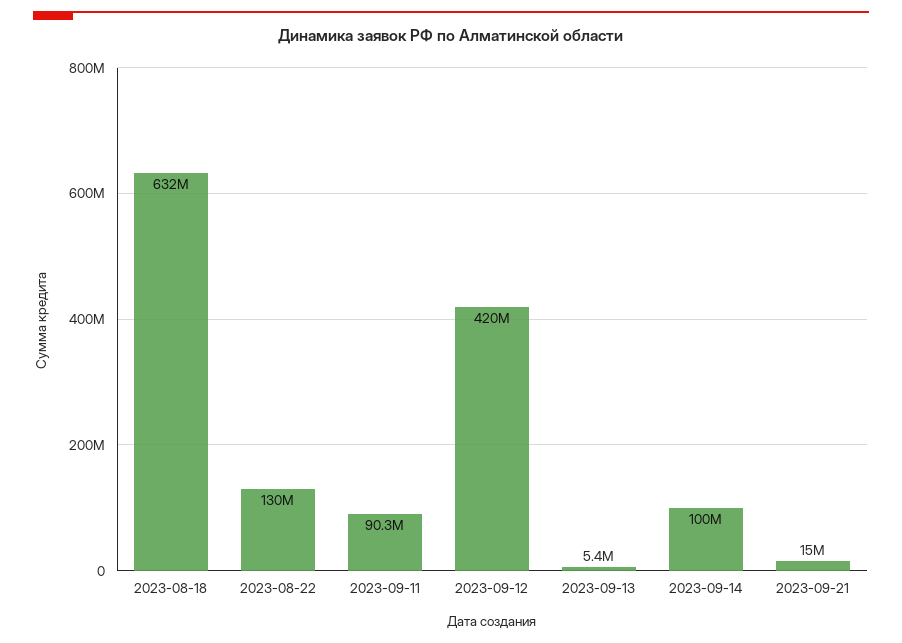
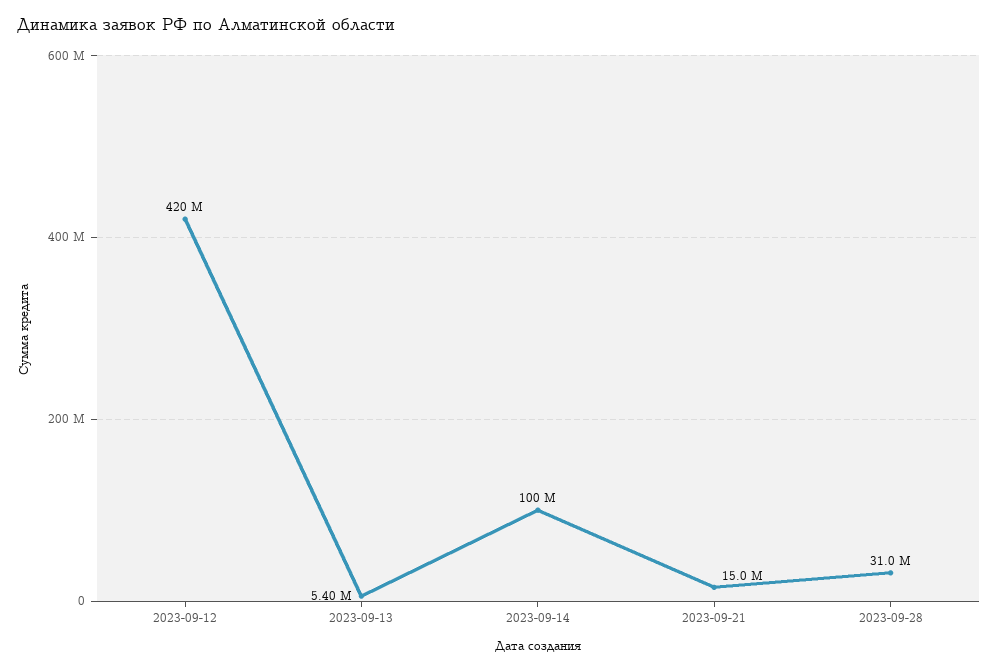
2023-08-18: 632000000 -> none
2023-08-22: 130000000 -> none
2023-09-11: 90300000 -> none
2023-09-28: none -> 31000000

